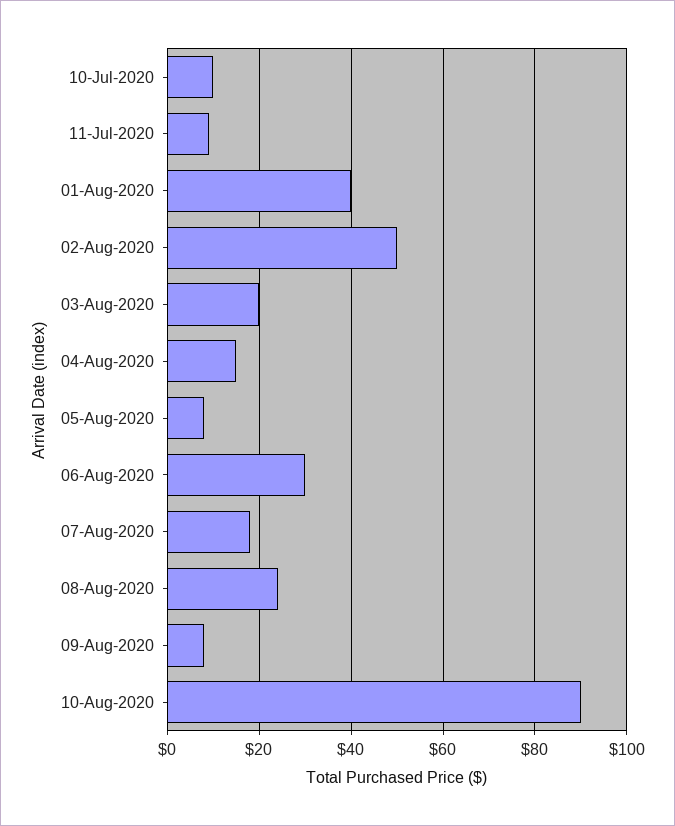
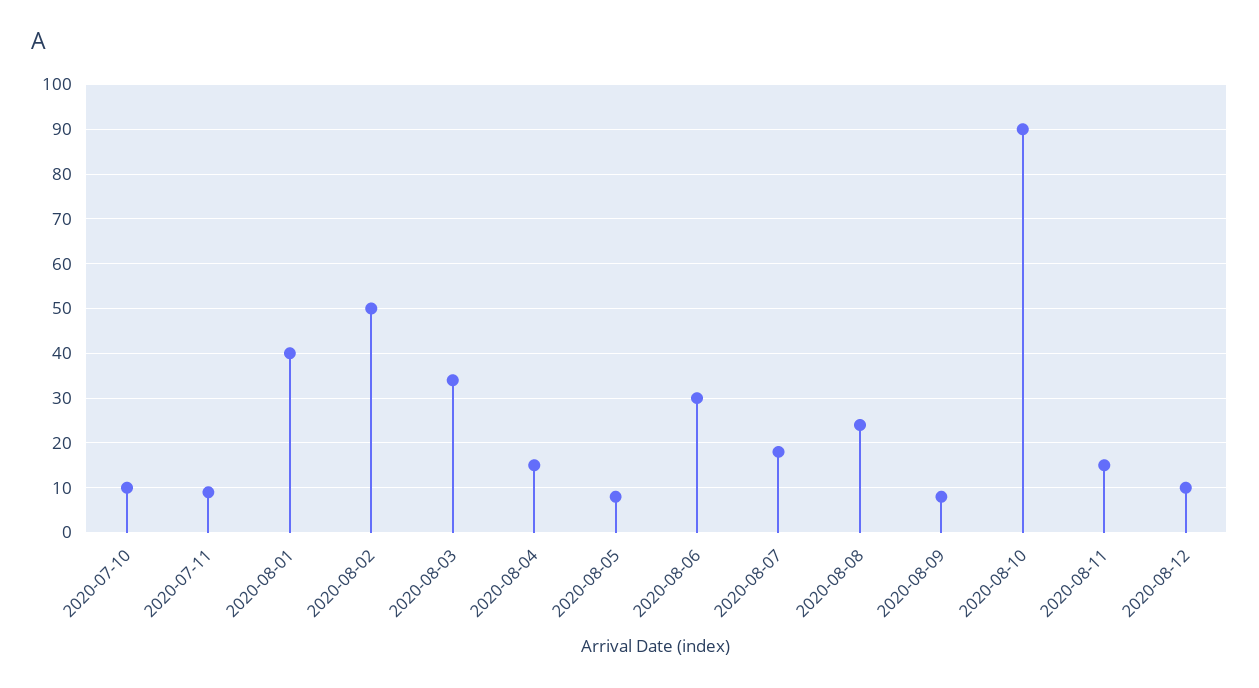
03-Aug-2020: 20 -> 35
2020-08-11: none -> 15
2020-08-12: none -> 10

